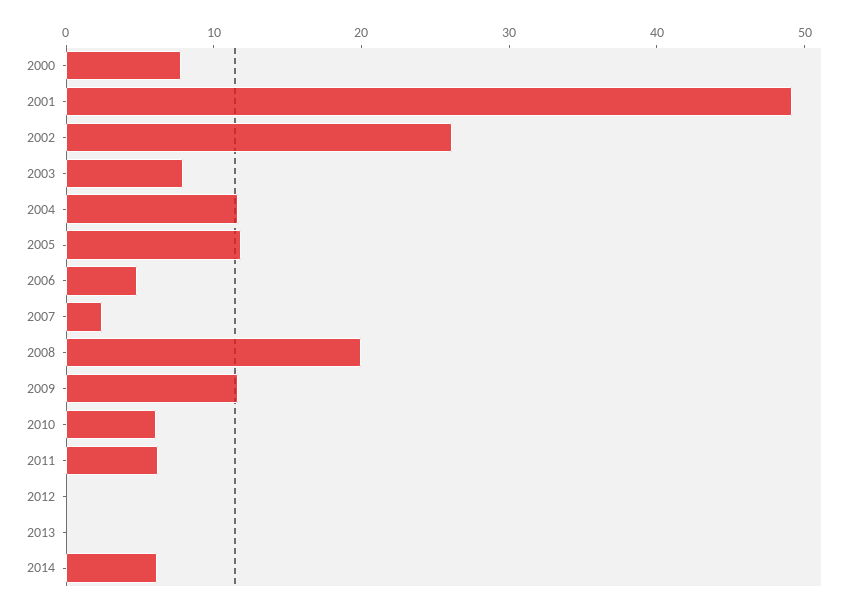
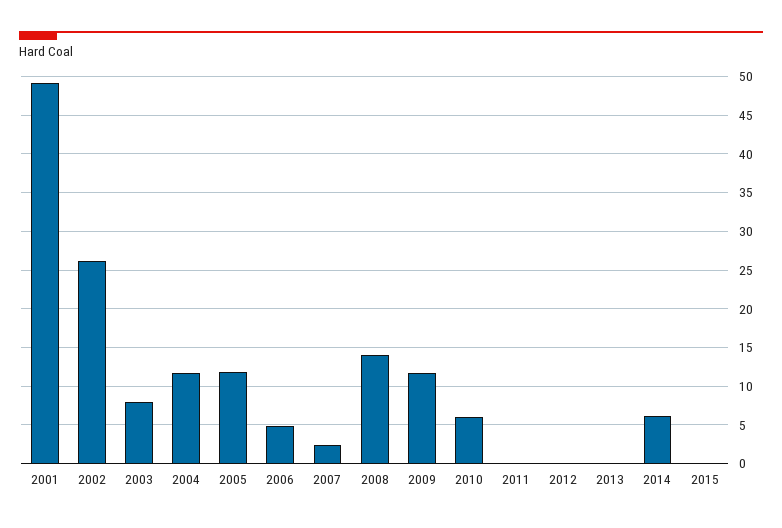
2000: 8 -> none
2008: 20 -> 14
2011: 6 -> 0
2015: none -> 0

